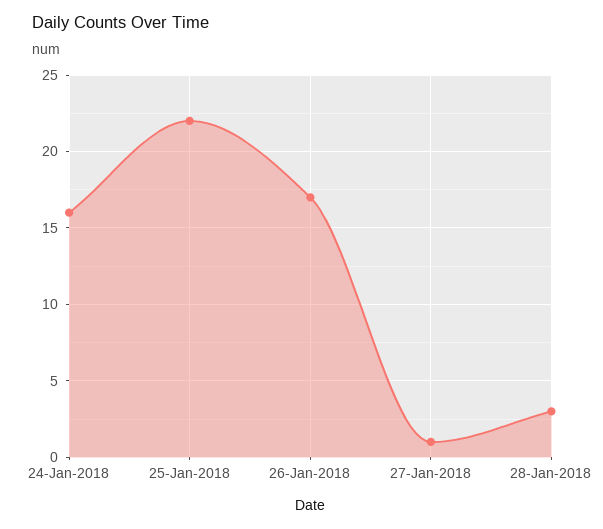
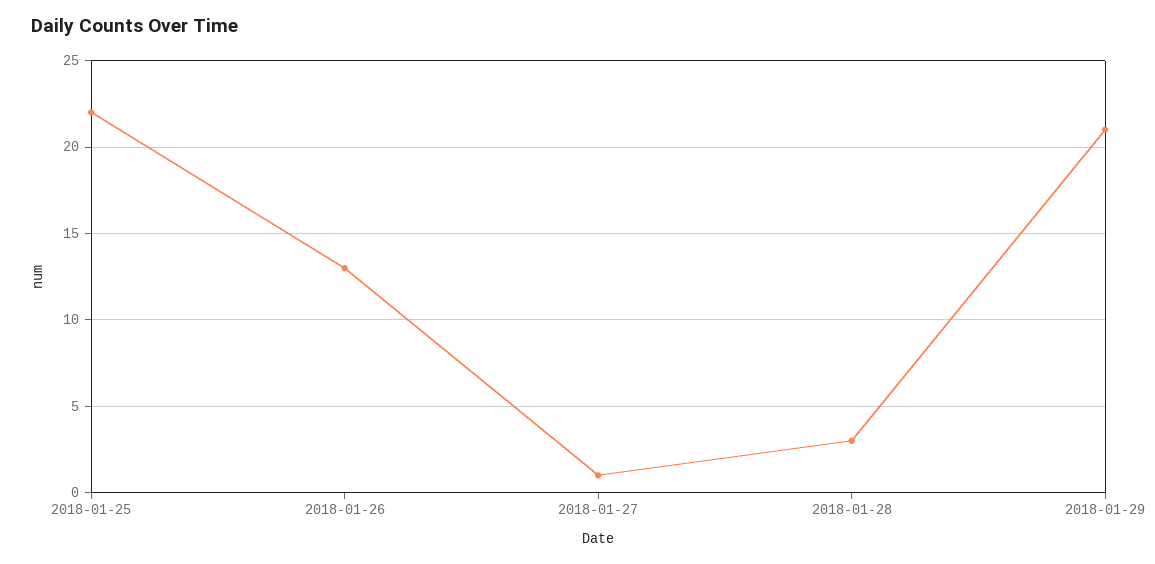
24-Jan-2018: 16 -> none
26-Jan-2018: 17 -> 13
2018-01-29: none -> 21

